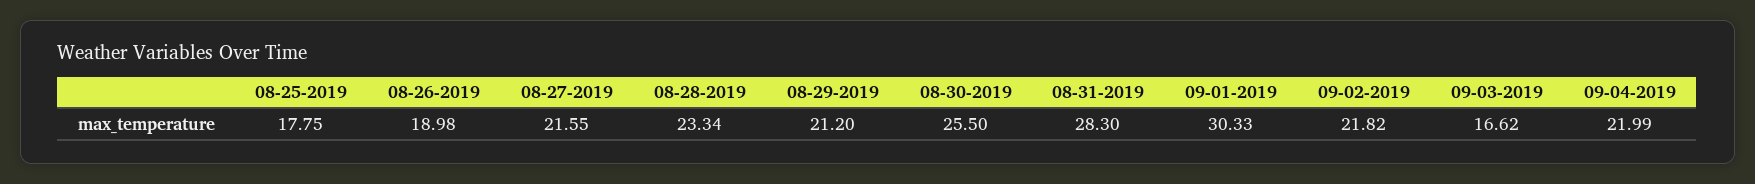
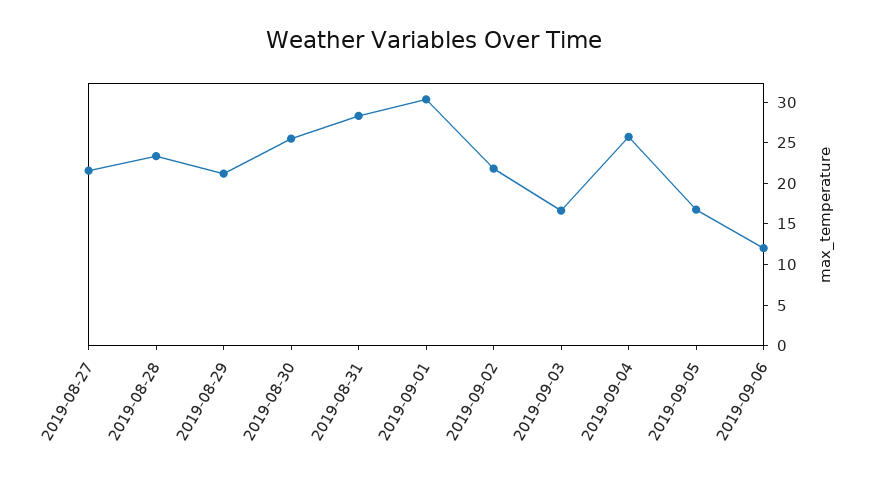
08-25-2019: 17.75 -> none
08-26-2019: 18.98 -> none
09-04-2019: 21.99 -> 26
2019-09-05: none -> 17
2019-09-06: none -> 12

